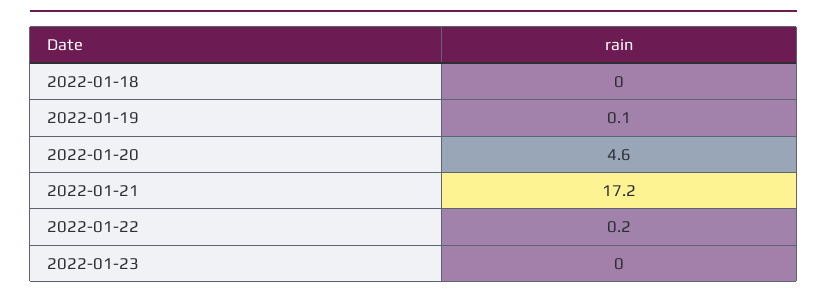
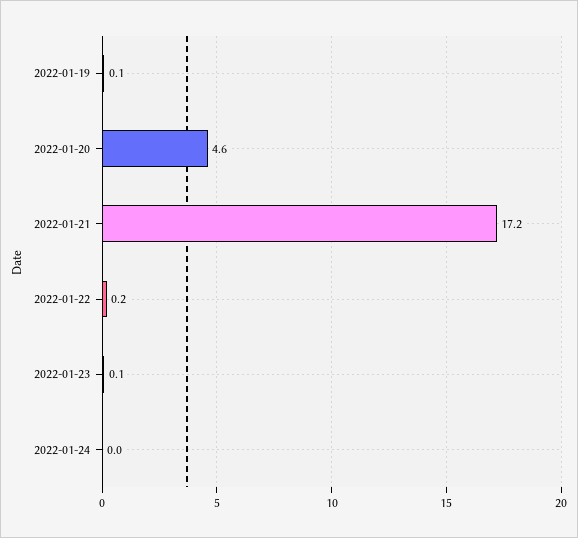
2022-01-18: 0 -> none
2022-01-23: 0 -> 0.1
2022-01-24: none -> 0

